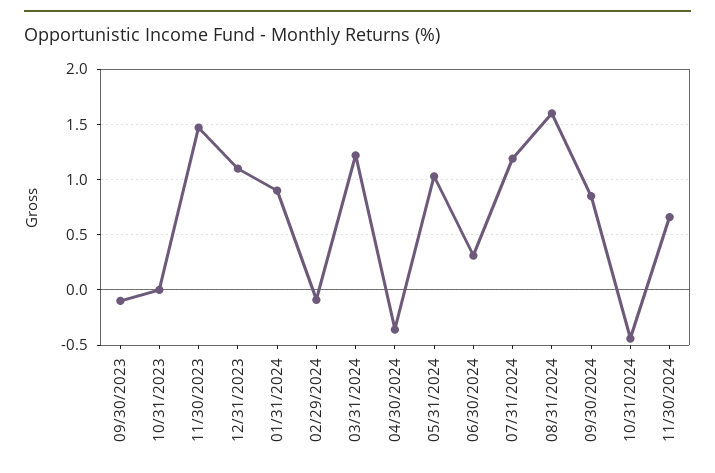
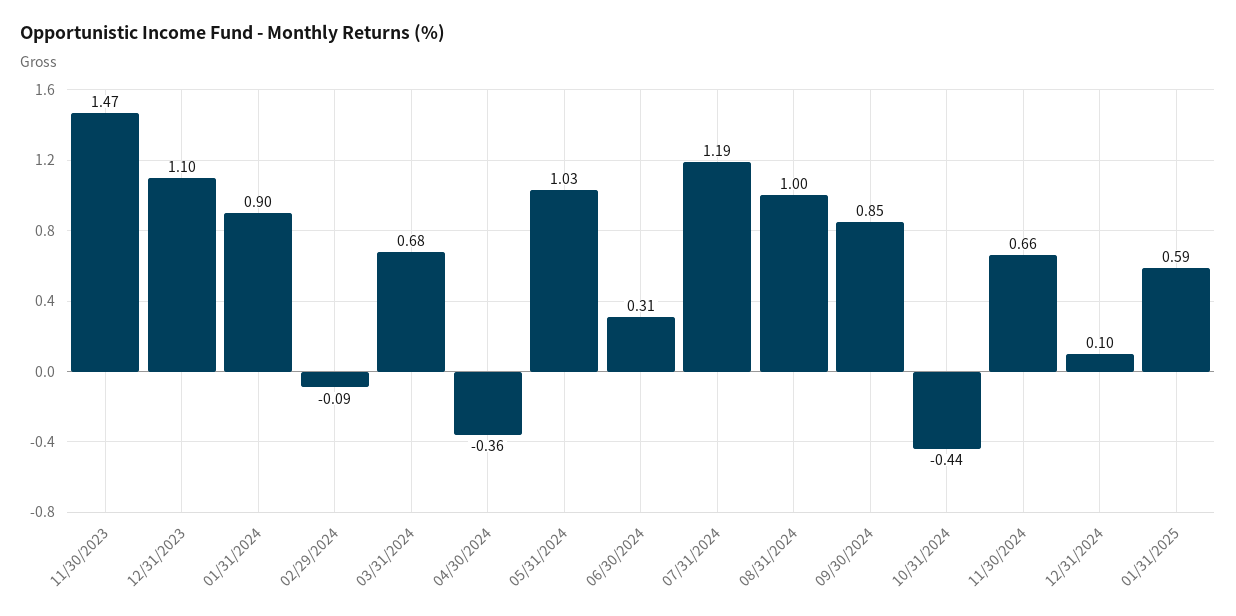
09/30/2023: -0.1 -> none
10/31/2023: 0 -> none
03/31/2024: 1.2 -> 0.68
08/31/2024: 1.6 -> 1
12/31/2024: none -> 0.1
01/31/2025: none -> 0.59

